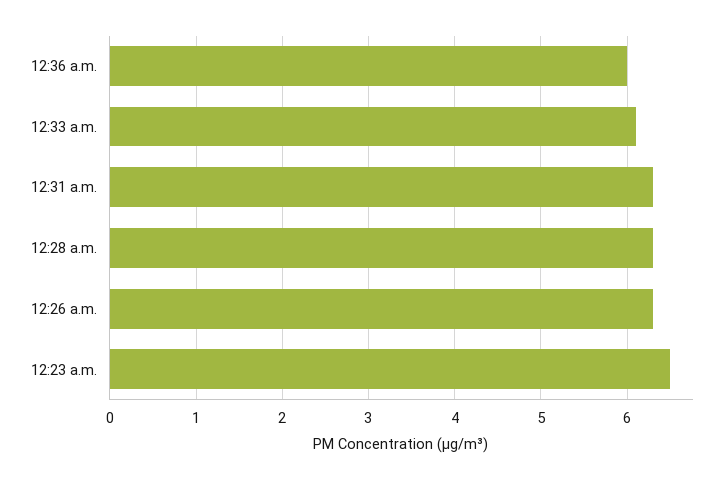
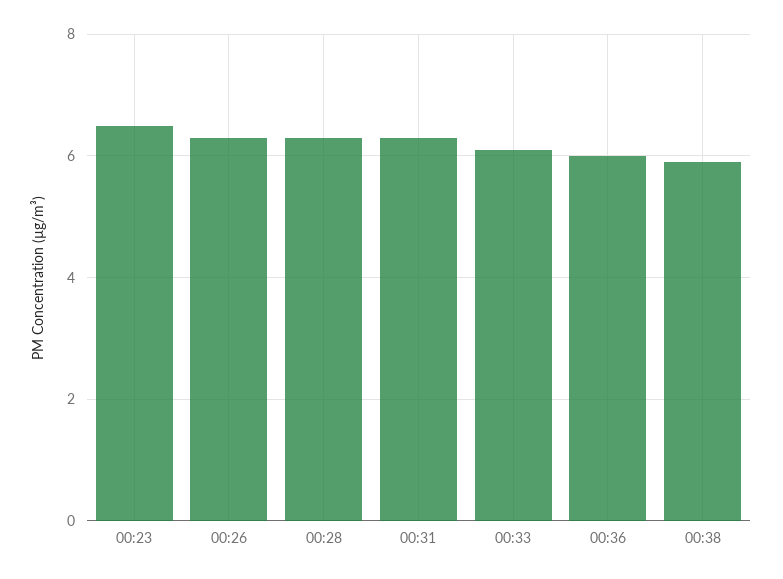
00:38: none -> 6

